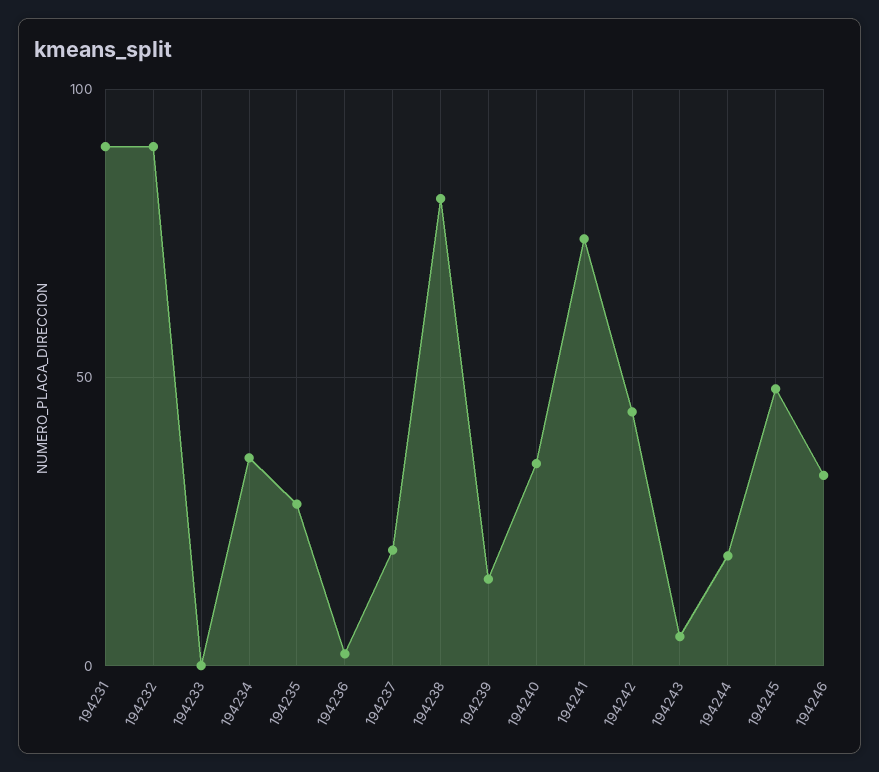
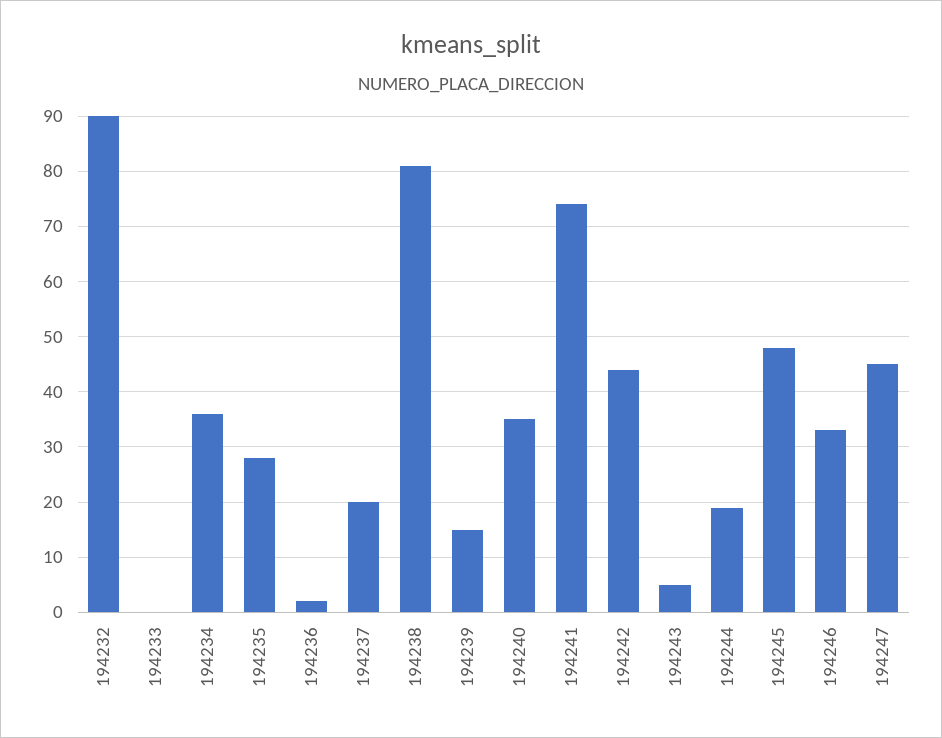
194231: 90 -> none
194247: none -> 45

